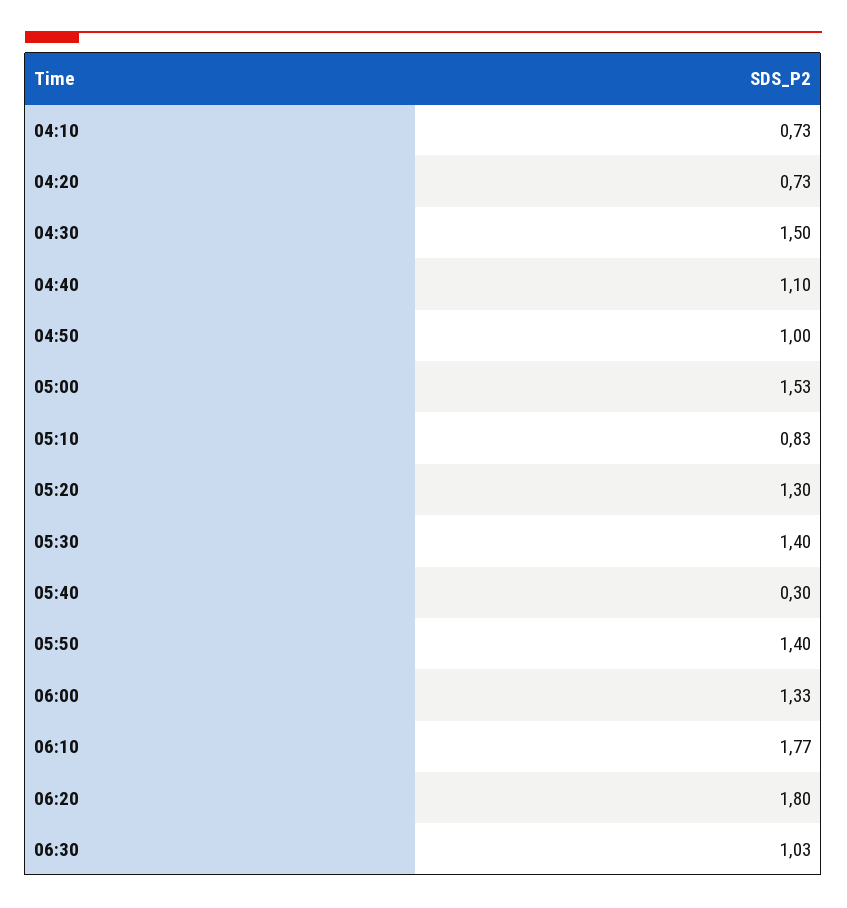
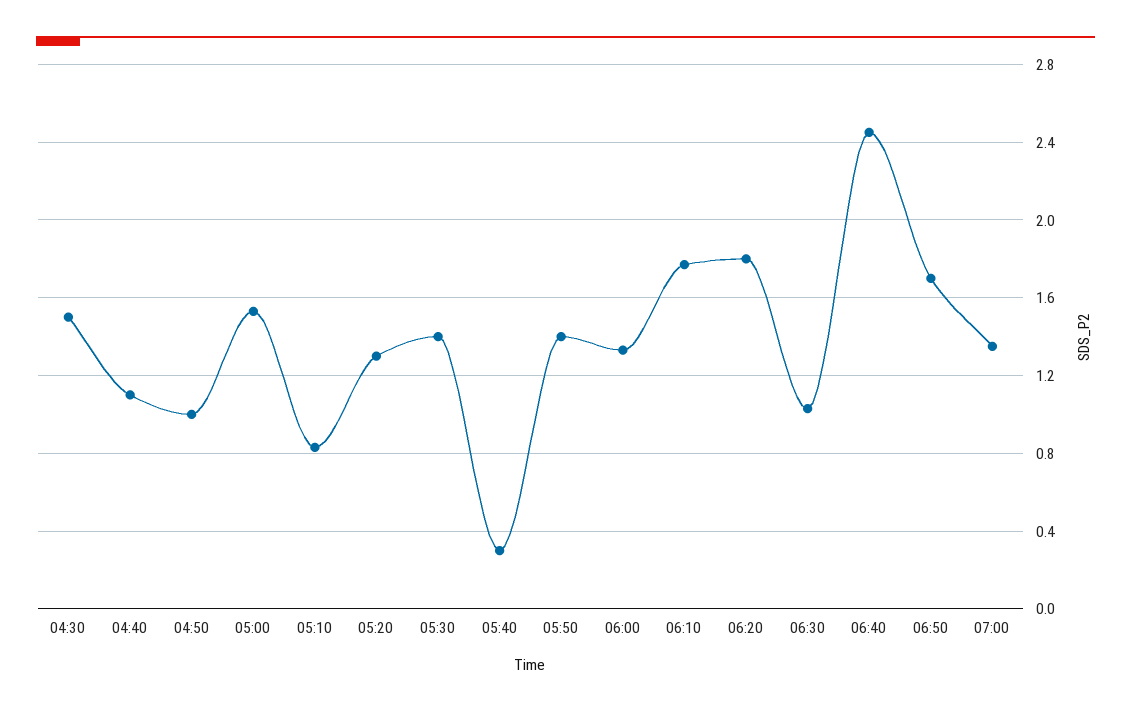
04:10: 0.73 -> none
04:20: 0.73 -> none
06:40: none -> 2.45
06:50: none -> 1.7
07:00: none -> 1.35

